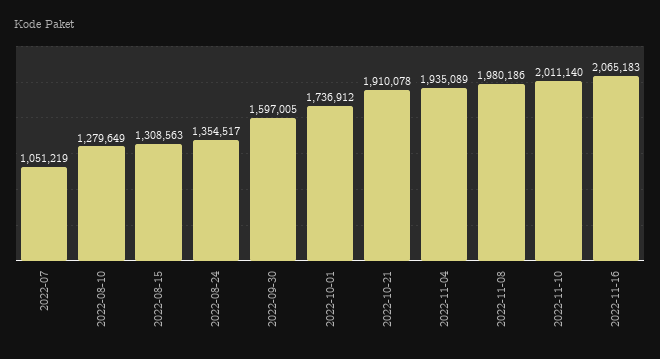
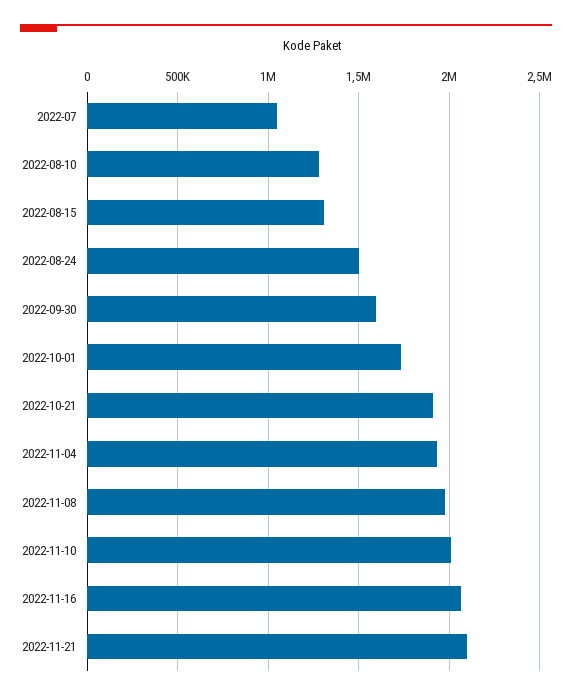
2022-08-24: 1354517 -> 1500000
2022-11-21: none -> 2100000

